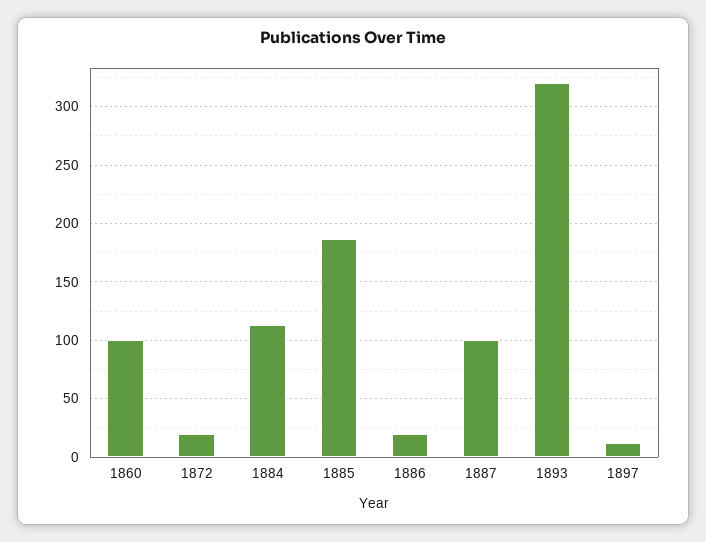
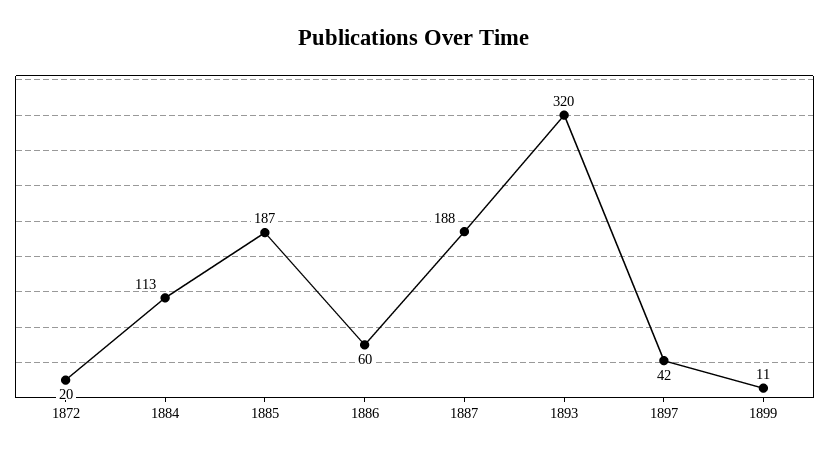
1860: 100 -> none
1886: 20 -> 60
1887: 100 -> 188
1897: 10 -> 42
1899: none -> 11

